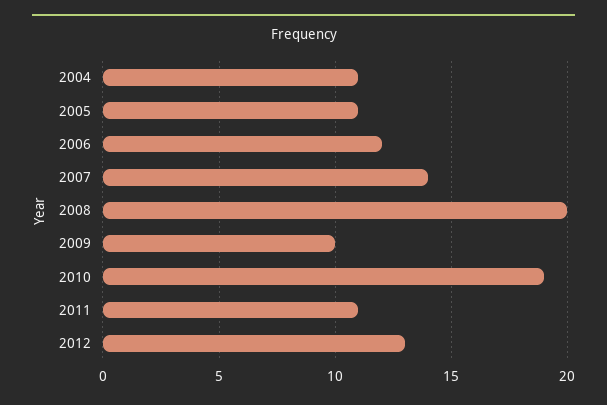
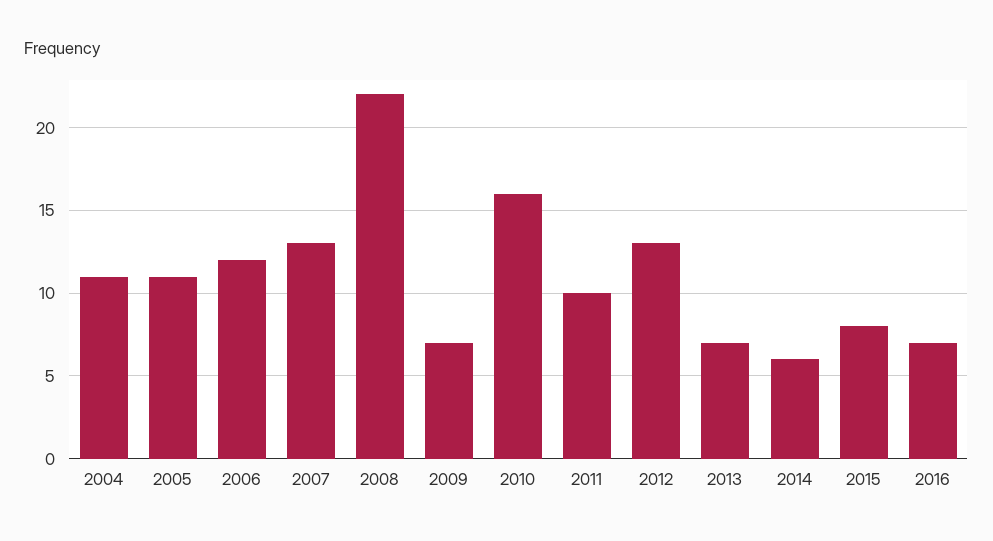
2007: 14 -> 13
2008: 20 -> 22
2009: 10 -> 7
2010: 19 -> 16
2011: 11 -> 10
2013: none -> 7
2014: none -> 6
2015: none -> 8
2016: none -> 7

